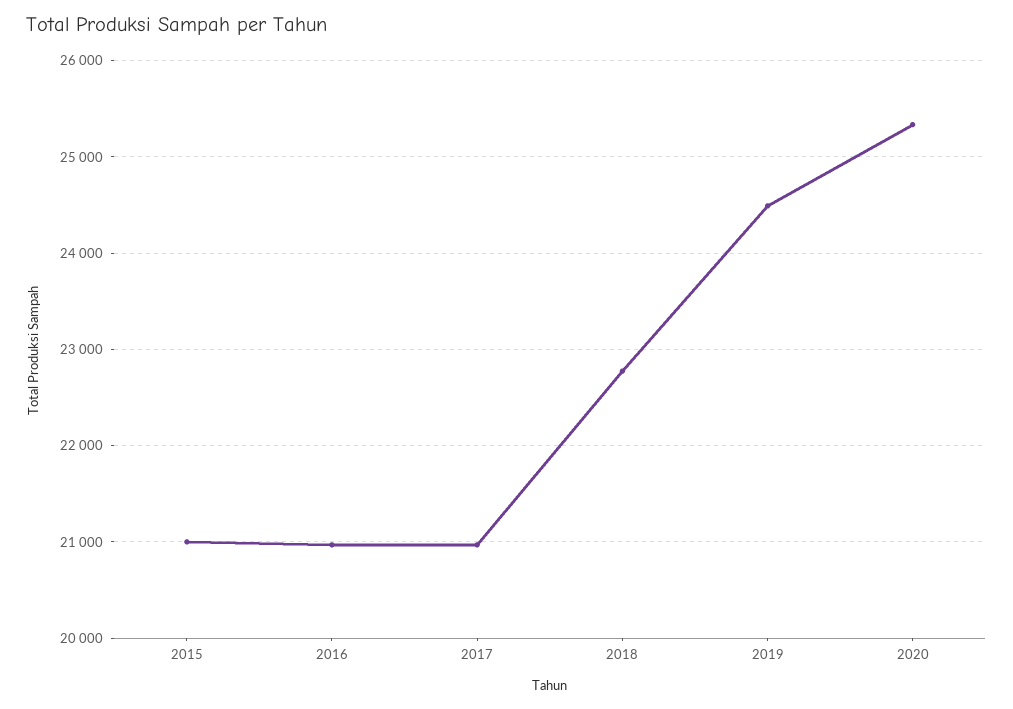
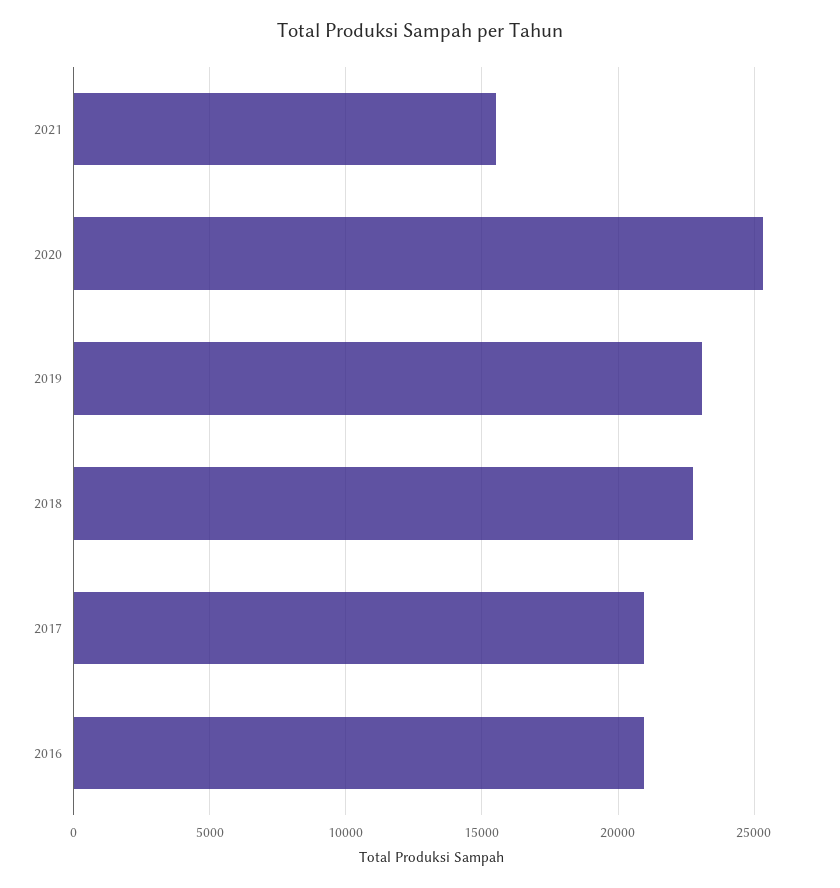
2015: 21000 -> none
2019: 24500 -> 23000
2021: none -> 15500

